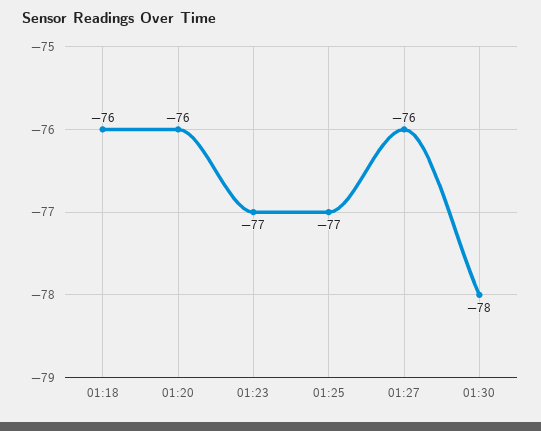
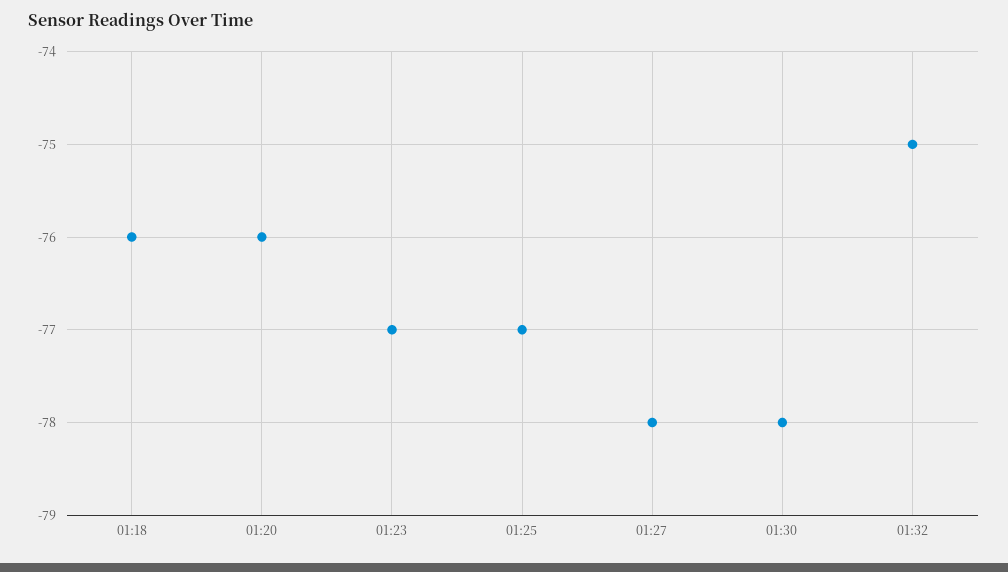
01:27: -76 -> -78
01:32: none -> -75

